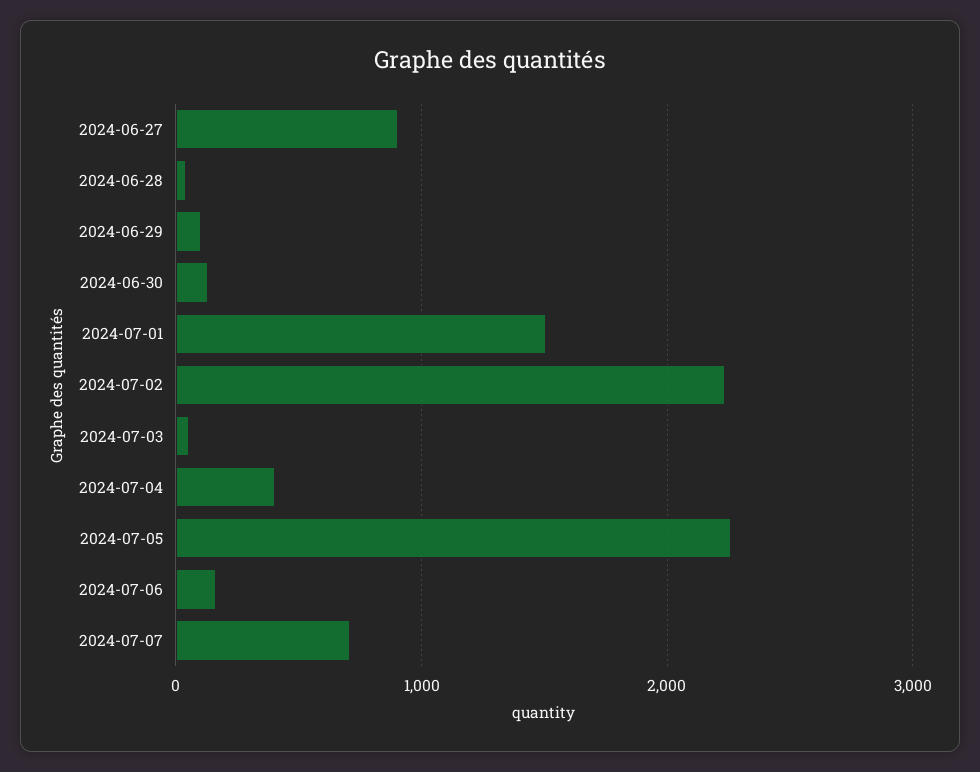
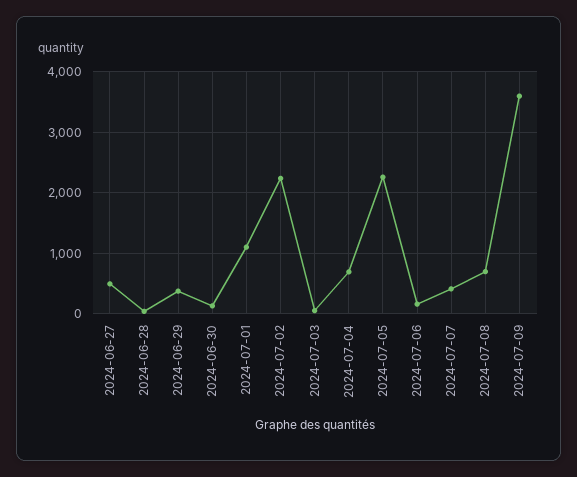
2024-06-27: 900 -> 500
2024-06-29: 100 -> 400
2024-07-01: 1500 -> 1100
2024-07-04: 400 -> 700
2024-07-07: 700 -> 400
2024-07-08: none -> 700
2024-07-09: none -> 3600

